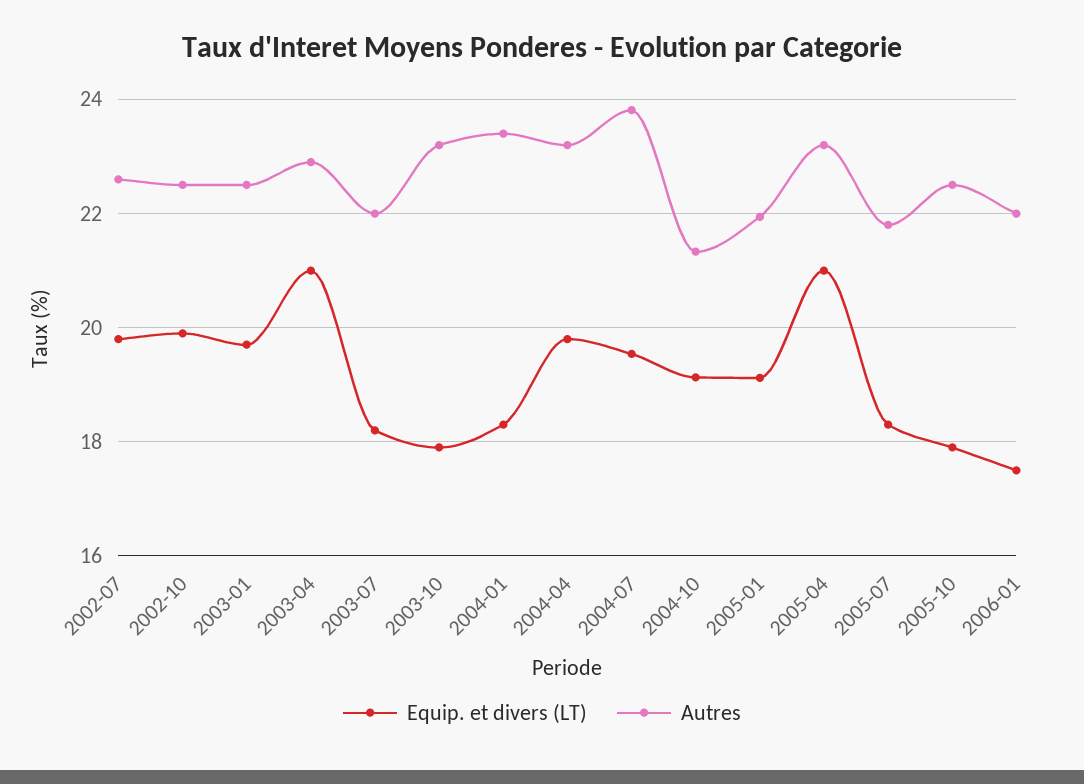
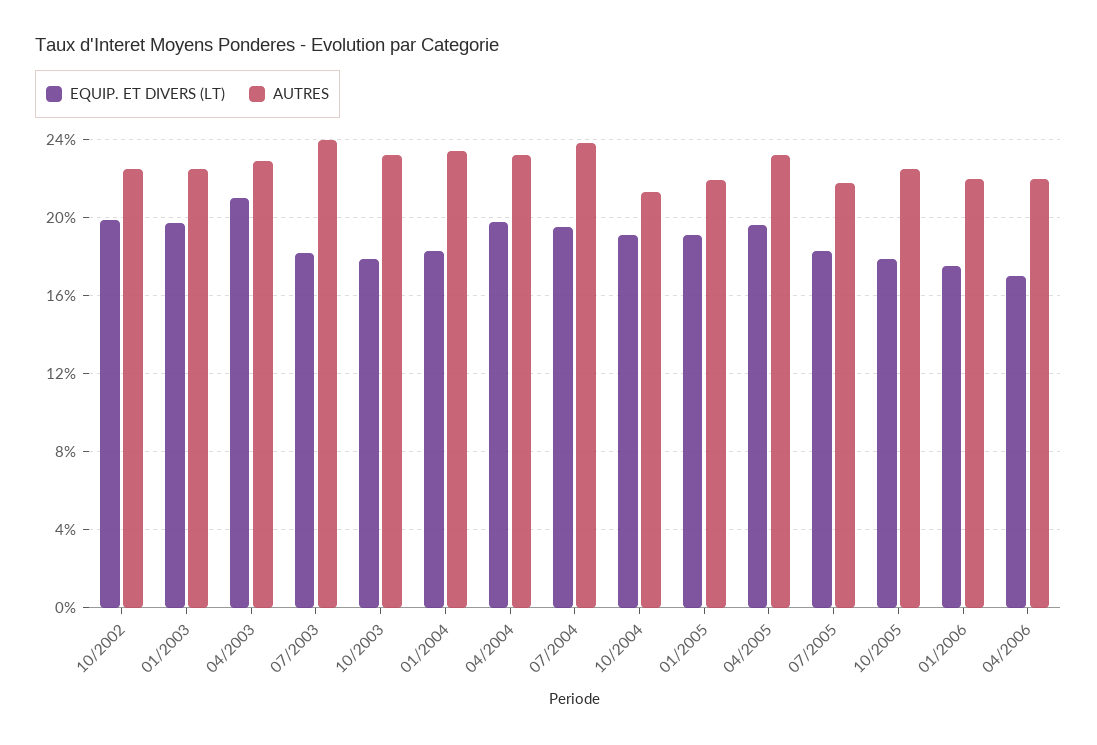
Equip. et divers (LT), 2002-07: 19.8 -> none
Autres, 2002-07: 22.6 -> none
Autres, 2003-07: 22 -> 24
Equip. et divers (LT), 2005-04: 21 -> 19.5
Equip. et divers (LT), 04/2006: none -> 17
Autres, 04/2006: none -> 22

